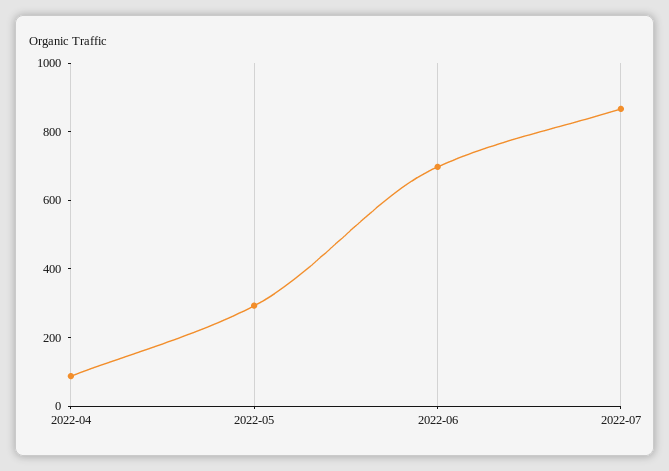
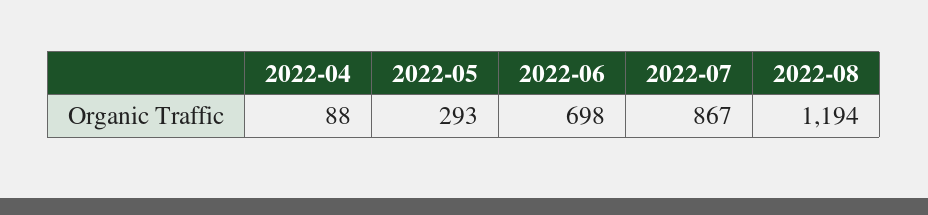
2022-08: none -> 1194

